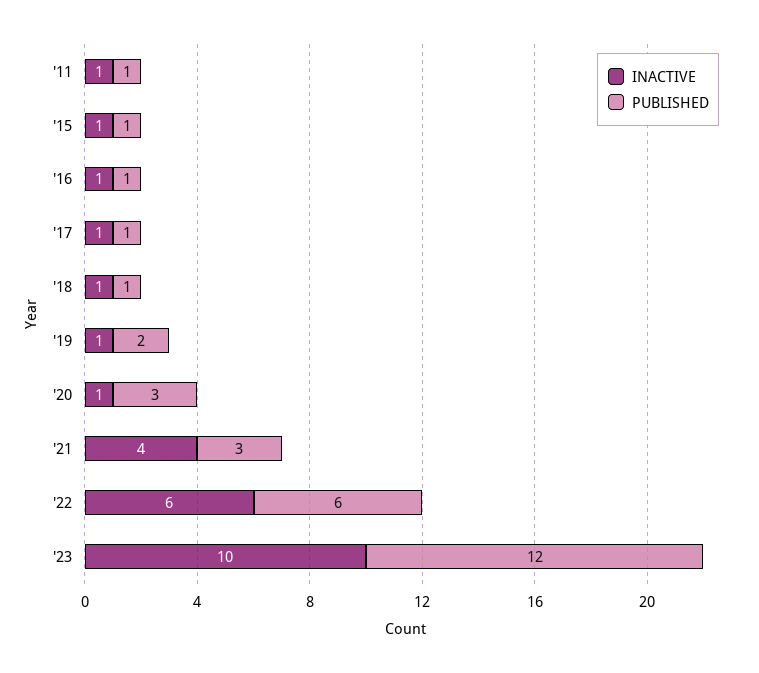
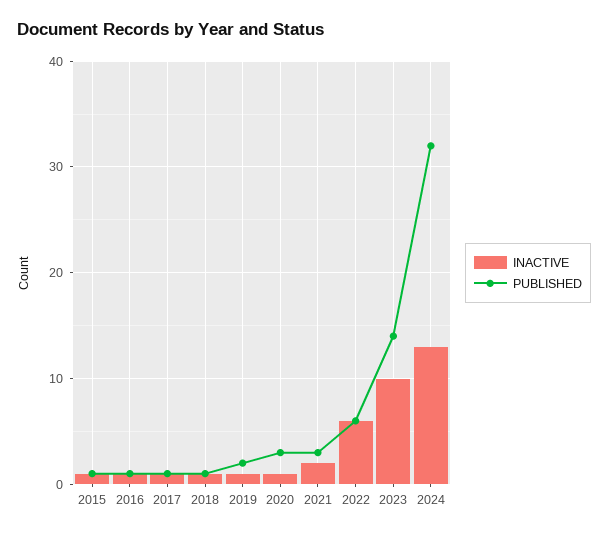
INACTIVE, '11: 1 -> none
PUBLISHED, '11: 1 -> none
INACTIVE, '21: 4 -> 2
PUBLISHED, '23: 12 -> 14
INACTIVE, 2024: none -> 13
PUBLISHED, 2024: none -> 32

